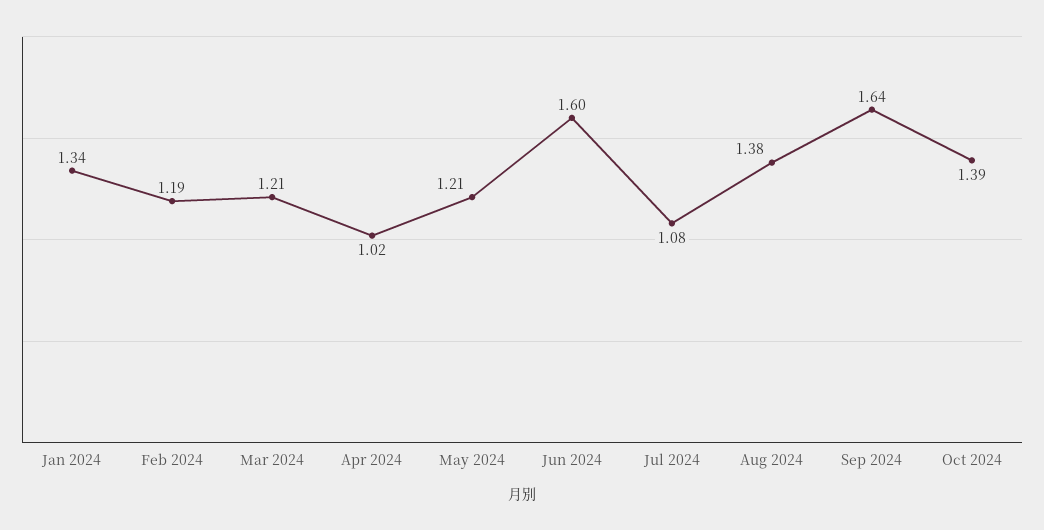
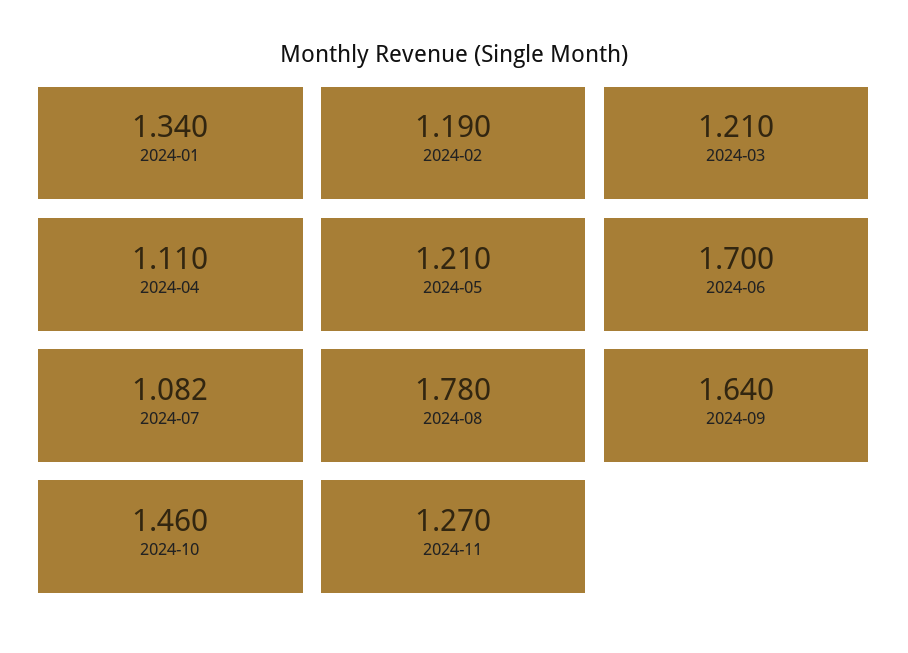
Apr 2024: 1.02 -> 1.11
Jun 2024: 1.6 -> 1.7
Aug 2024: 1.38 -> 1.78
Oct 2024: 1.39 -> 1.46
2024-11: none -> 1.27

